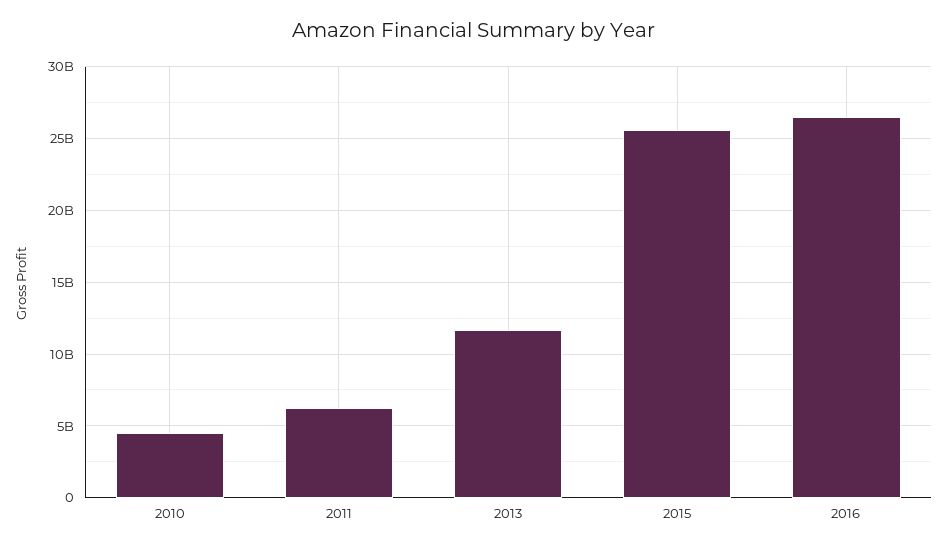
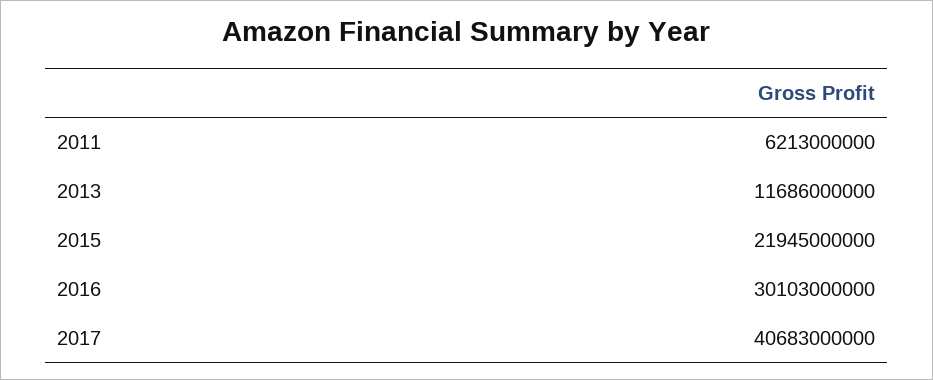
2010: 4500000000 -> none
2015: 25500000000 -> 21945000000
2016: 26500000000 -> 30103000000
2017: none -> 40683000000

